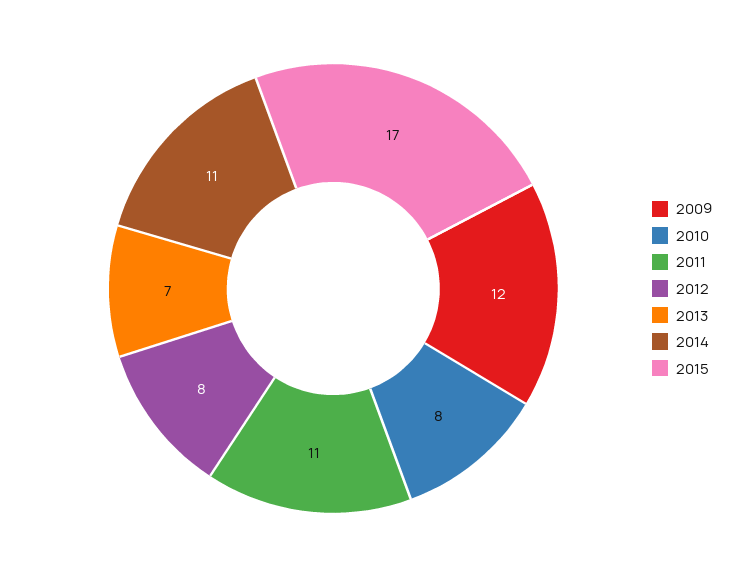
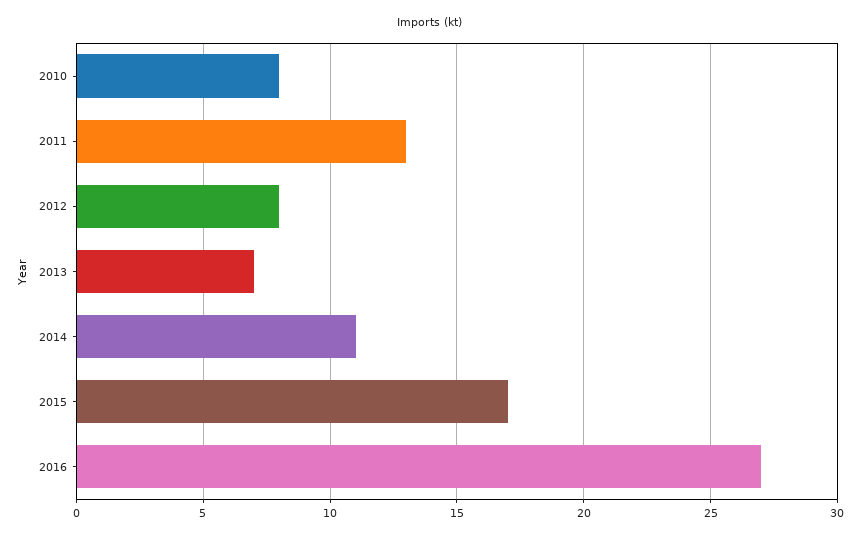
2009: 12 -> none
2011: 11 -> 13
2016: none -> 27

